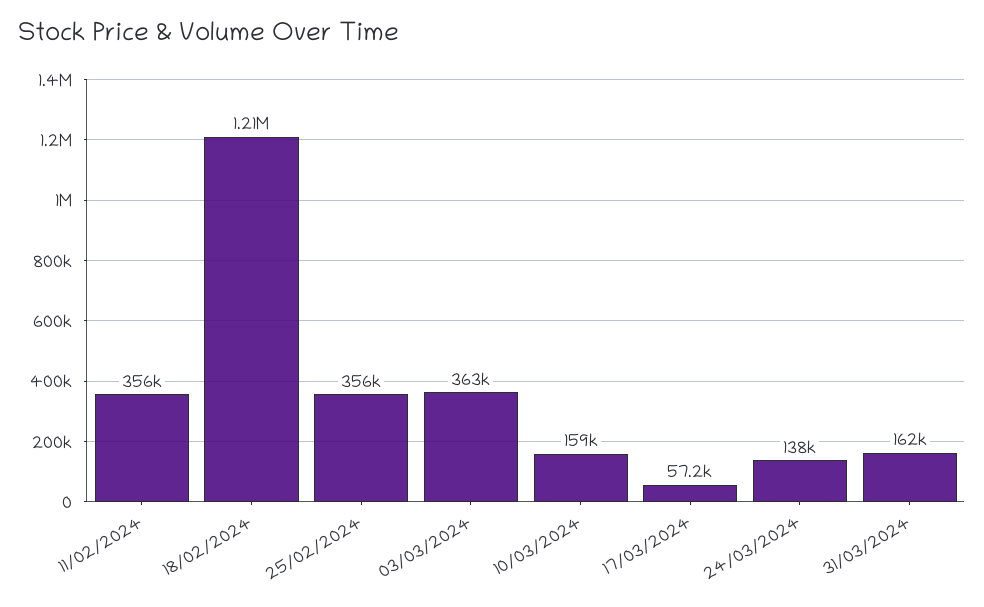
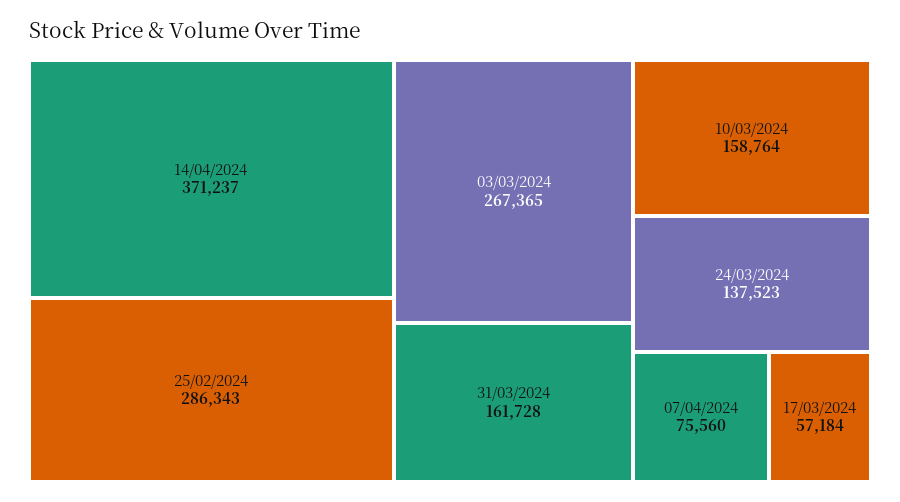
11/02/2024: 356000 -> none
18/02/2024: 1210000 -> none
25/02/2024: 356000 -> 286343
03/03/2024: 363000 -> 267365
14/04/2024: none -> 371237
07/04/2024: none -> 75560

